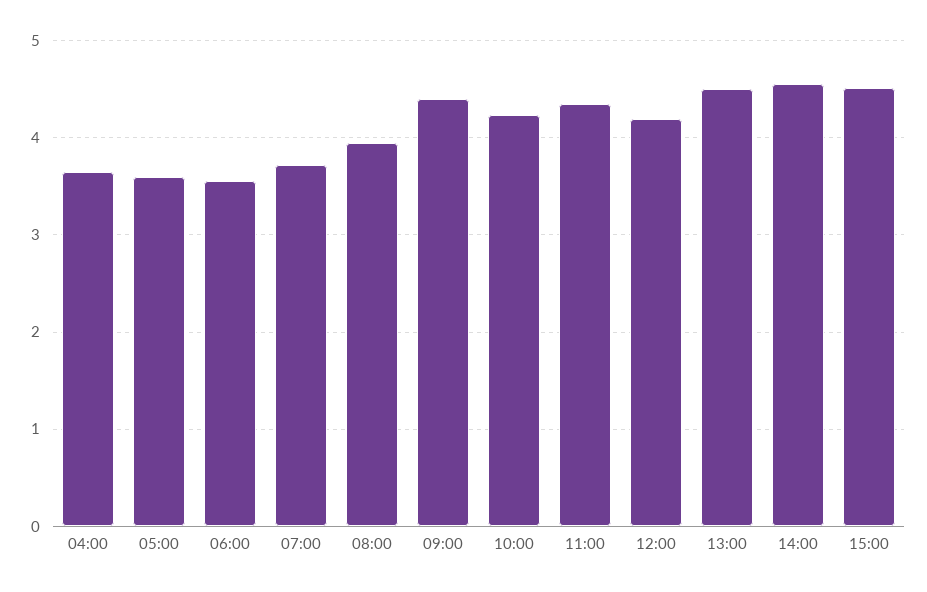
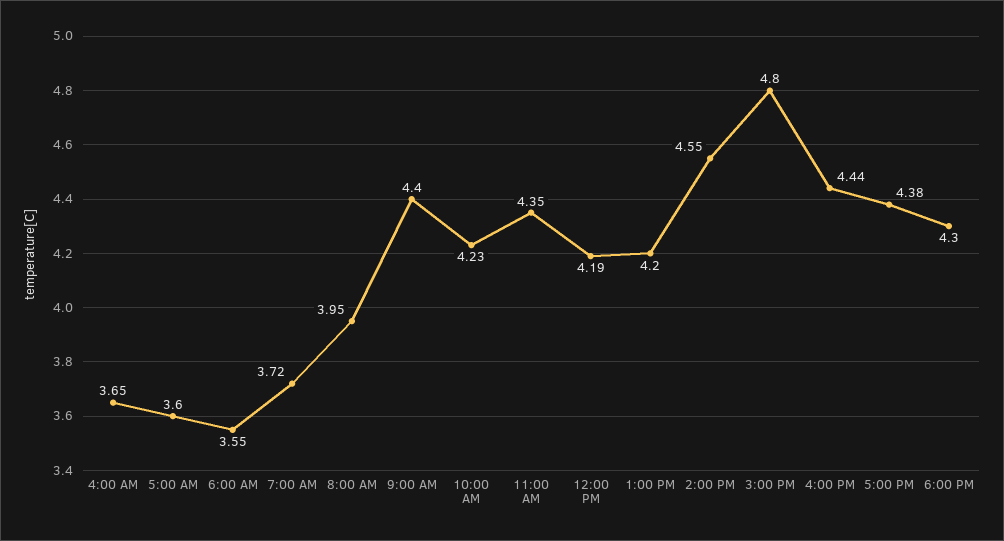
13:00: 4.5 -> 4.2
15:00: 4.5 -> 4.8
4:00 PM: none -> 4.44
5:00 PM: none -> 4.38
6:00 PM: none -> 4.3

